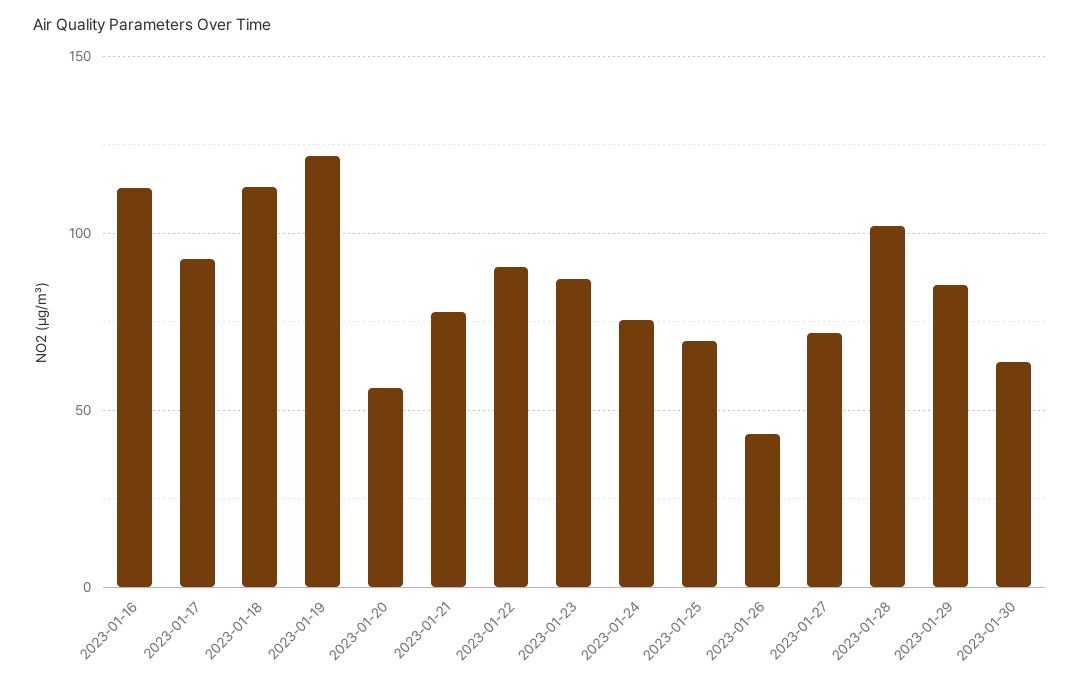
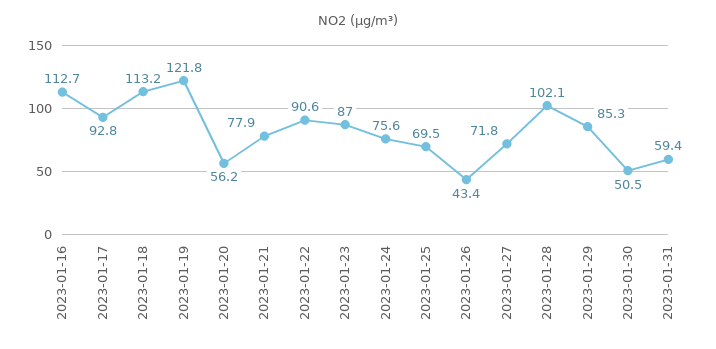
2023-01-30: 65 -> 50.5
2023-01-31: none -> 59.4

